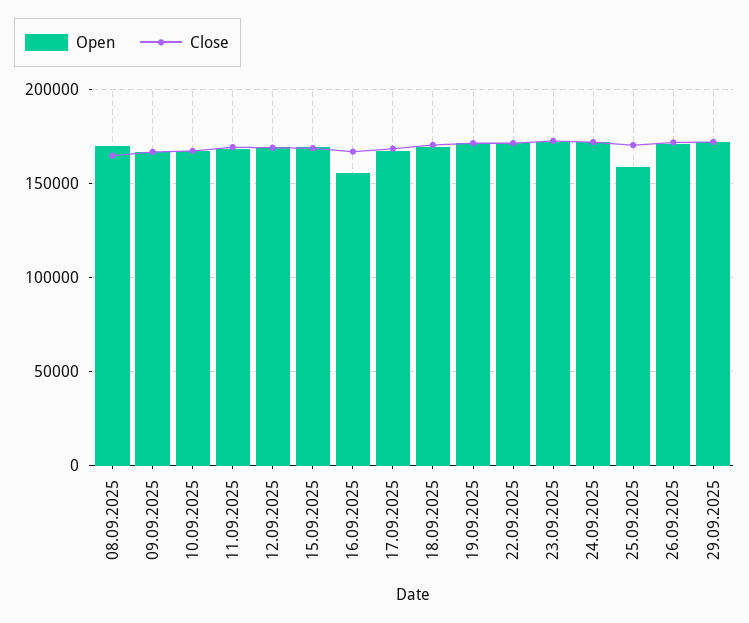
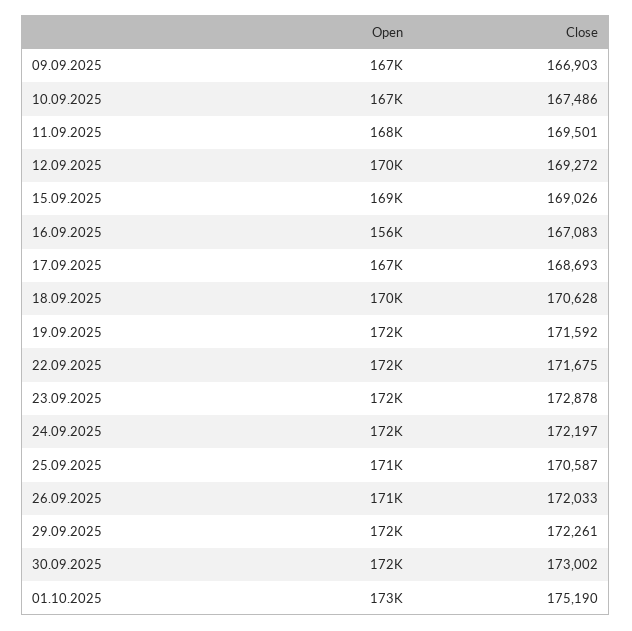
Open, 08.09.2025: 170000 -> none
Close, 08.09.2025: 165000 -> none
Open, 25.09.2025: 160000 -> 171000
Open, 30.09.2025: none -> 172000
Close, 30.09.2025: none -> 173002
Open, 01.10.2025: none -> 173000
Close, 01.10.2025: none -> 175190

